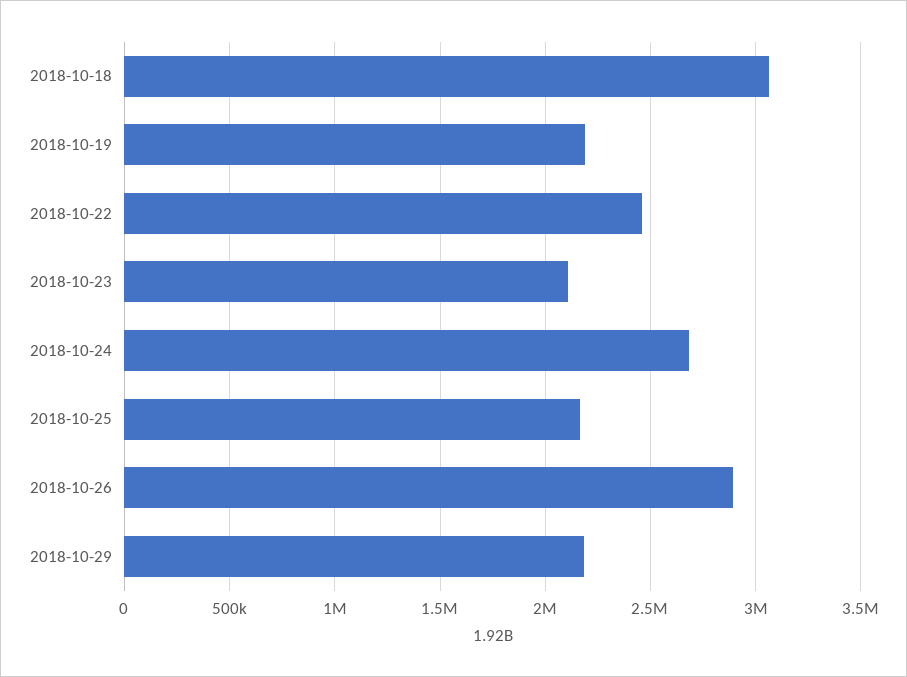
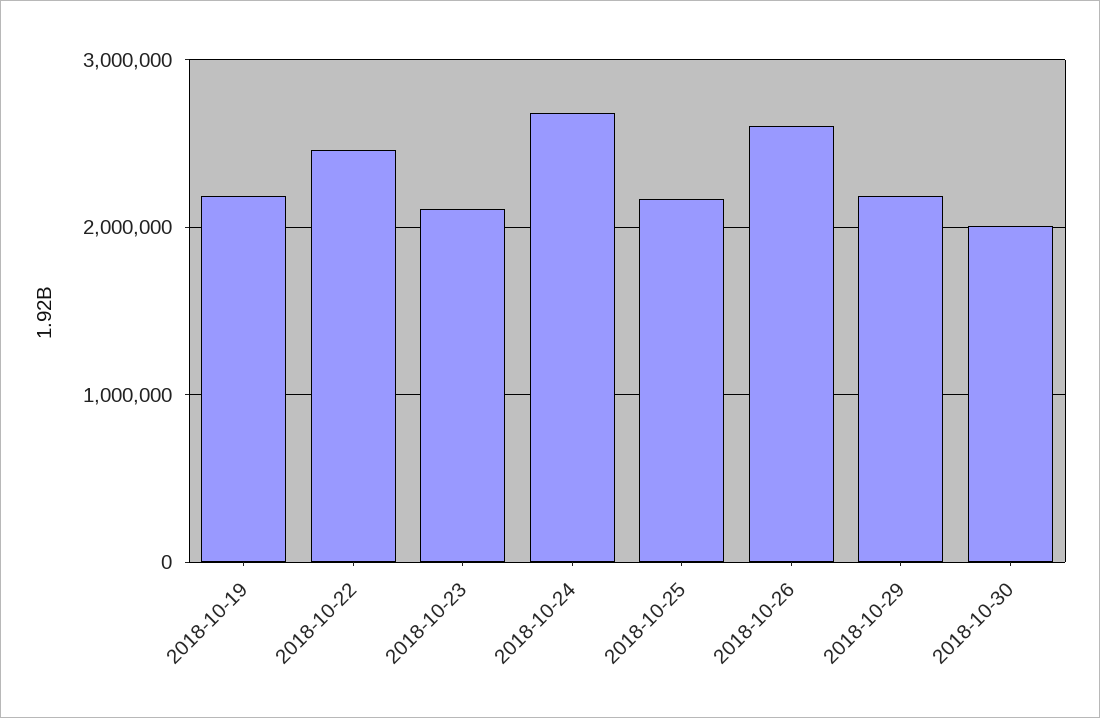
2018-10-18: 3050000 -> none
2018-10-26: 2900000 -> 2600000
2018-10-30: none -> 2000000

